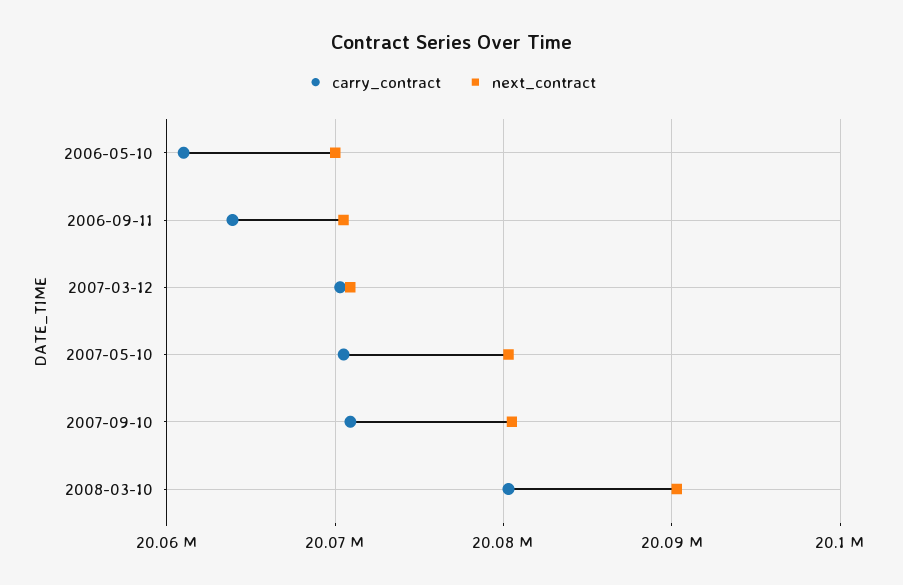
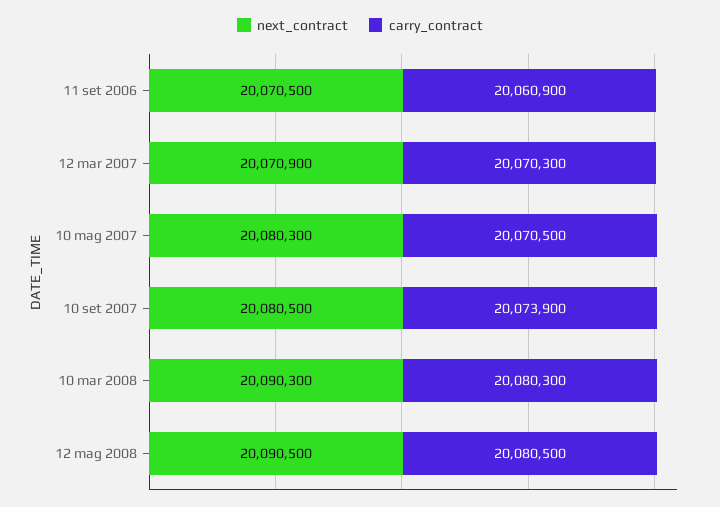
carry_contract, 2006-05-10: 20061000 -> none
next_contract, 2006-05-10: 20070000 -> none
carry_contract, 2006-09-11: 20064000 -> 20060900
carry_contract, 2007-09-10: 20071000 -> 20073900
next_contract, 12 mag 2008: none -> 20090500
carry_contract, 12 mag 2008: none -> 20080500

